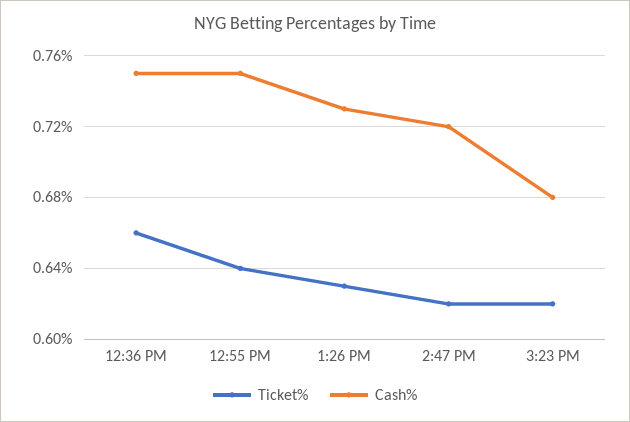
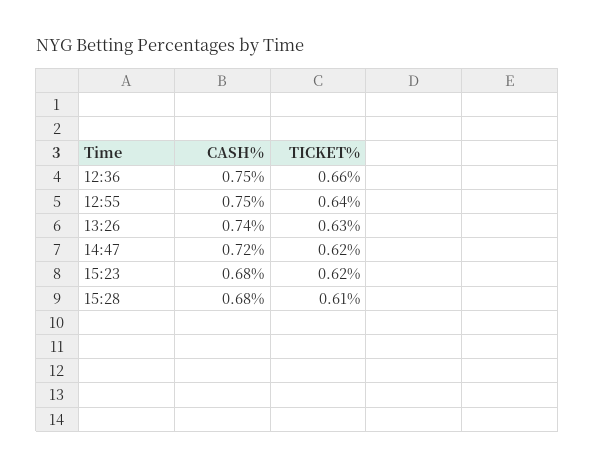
Cash%, 1:26 PM: 0.73 -> 0.74
Cash%, 15:28: none -> 0.68
Ticket%, 15:28: none -> 0.61

